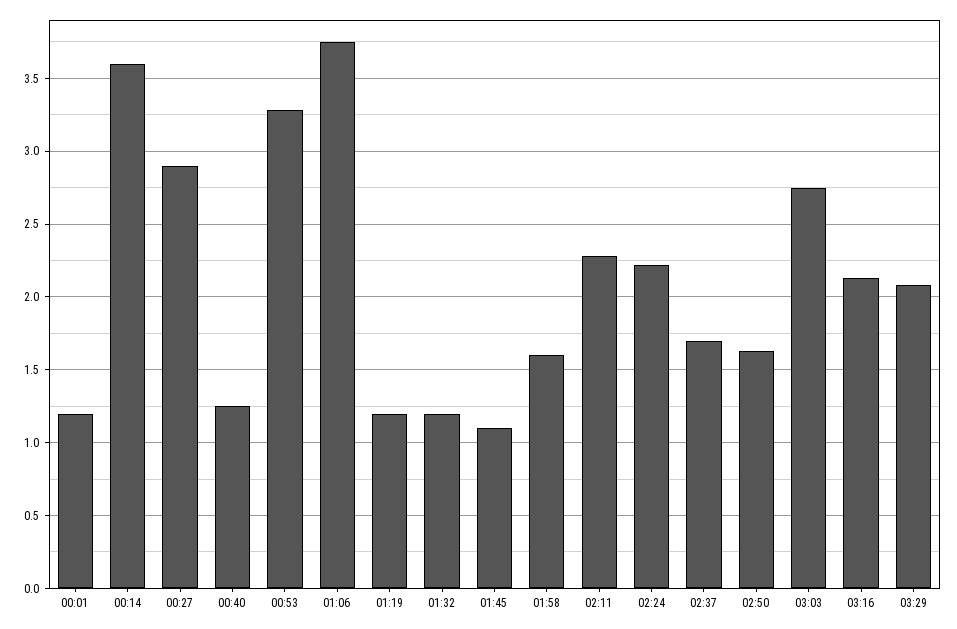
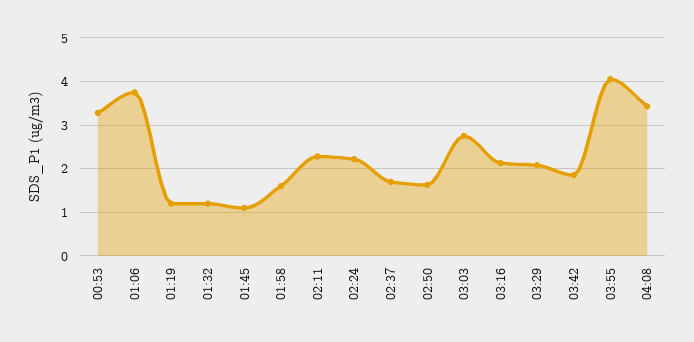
00:01: 1.2 -> none
00:14: 3.6 -> none
00:27: 2.9 -> none
00:40: 1.25 -> none
03:42: none -> 1.8
03:55: none -> 4
04:08: none -> 3.4

